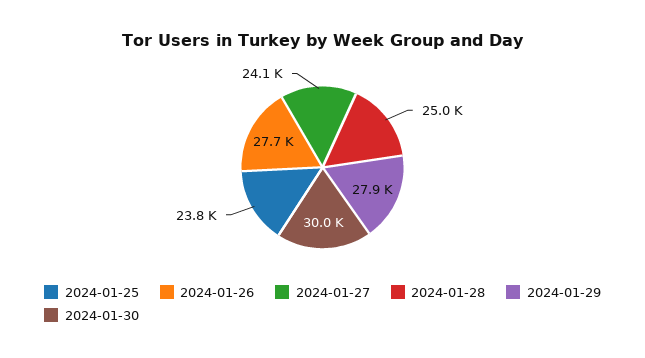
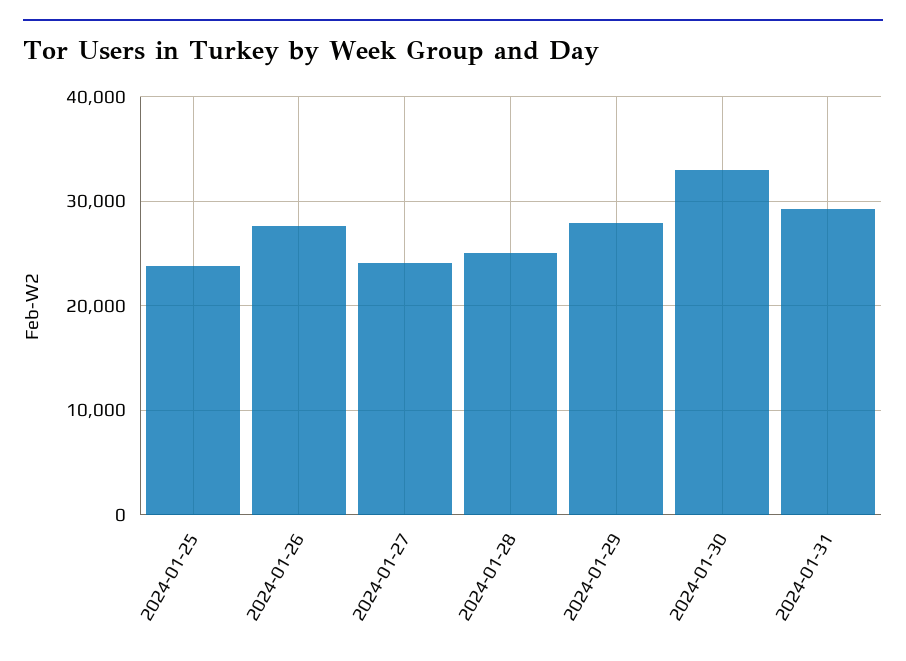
2024-01-30: 30000 -> 33000
2024-01-31: none -> 29000

